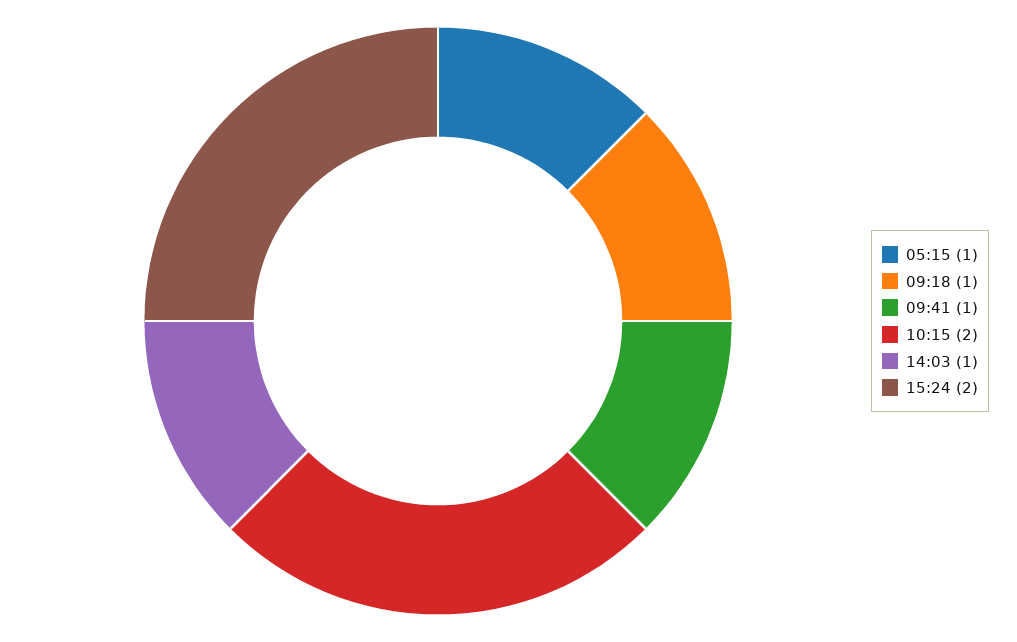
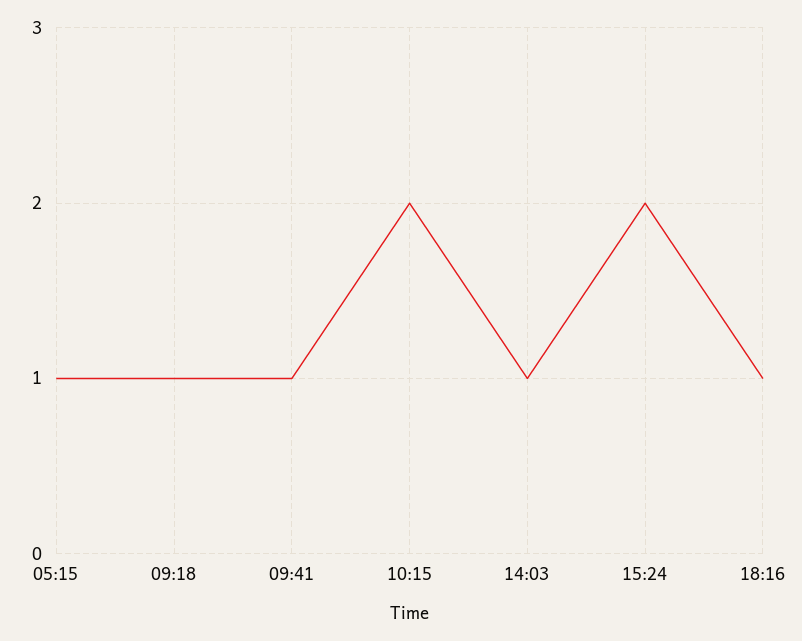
18:16: none -> 1

